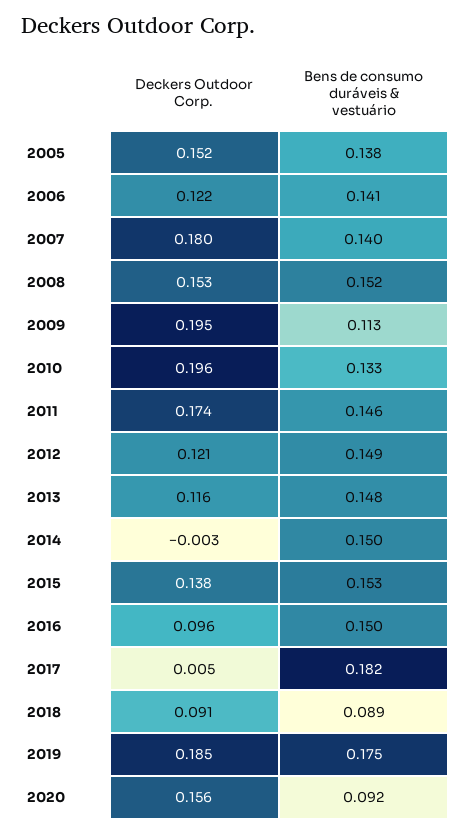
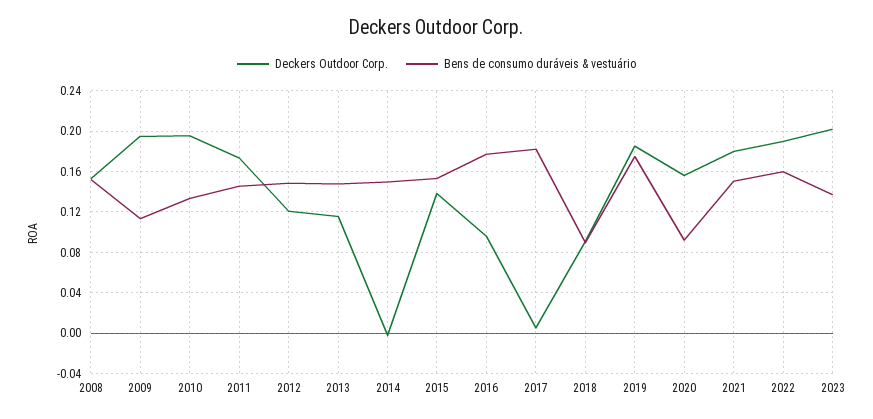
Deckers Outdoor Corp., 2005: 0.152 -> none
Bens de consumo duráveis & vestuário, 2005: 0.138 -> none
Deckers Outdoor Corp., 2006: 0.122 -> none
Bens de consumo duráveis & vestuário, 2006: 0.141 -> none
Deckers Outdoor Corp., 2007: 0.18 -> none
Bens de consumo duráveis & vestuário, 2007: 0.14 -> none
Bens de consumo duráveis & vestuário, 2016: 0.15 -> 0.18
Deckers Outdoor Corp., 2021: none -> 0.18
Bens de consumo duráveis & vestuário, 2021: none -> 0.15
Deckers Outdoor Corp., 2022: none -> 0.19
Bens de consumo duráveis & vestuário, 2022: none -> 0.16
Deckers Outdoor Corp., 2023: none -> 0.2
Bens de consumo duráveis & vestuário, 2023: none -> 0.14

